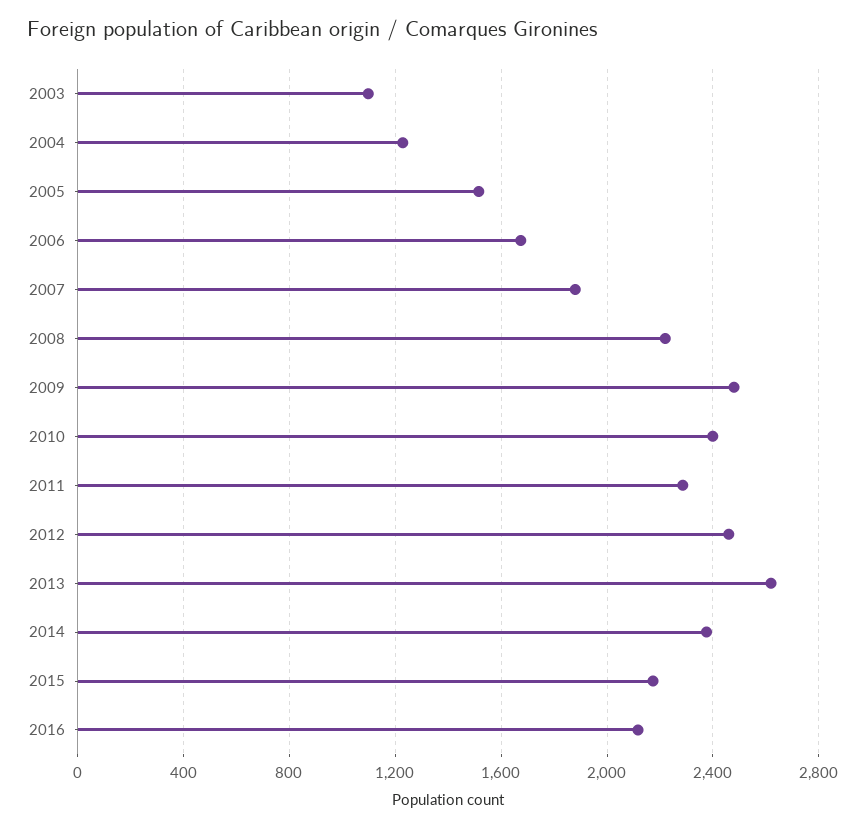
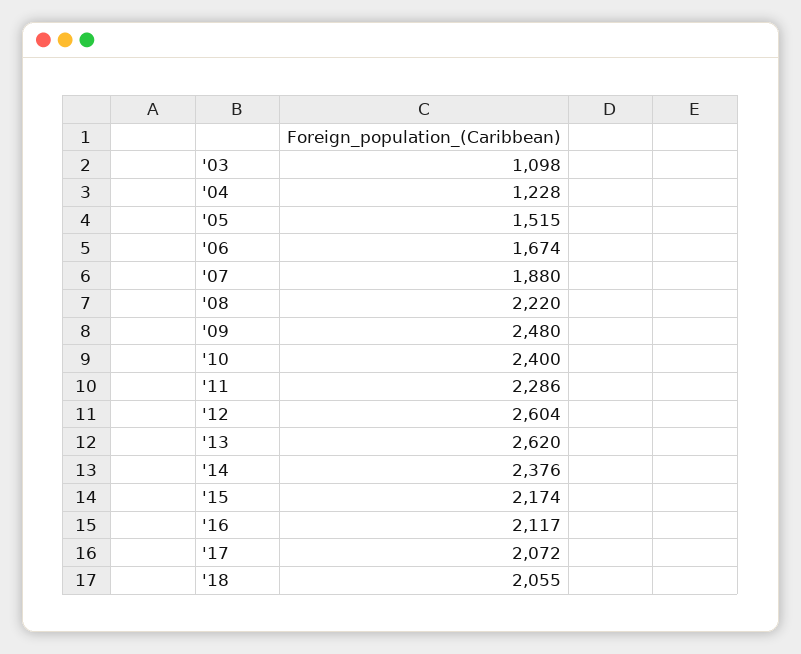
2012: 2450 -> 2604
'17: none -> 2072
'18: none -> 2055

